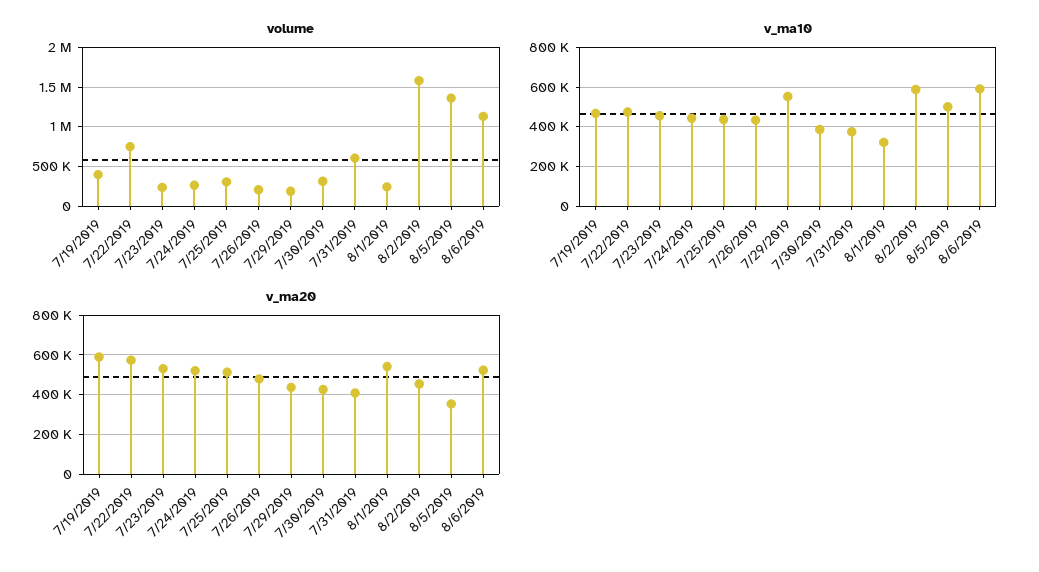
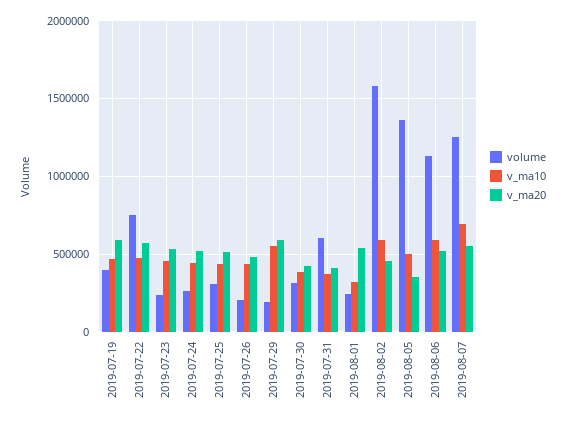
v_ma20, 7/29/2019: 450000 -> 600000
volume, 2019-08-07: none -> 1250000
v_ma10, 2019-08-07: none -> 700000
v_ma20, 2019-08-07: none -> 550000

